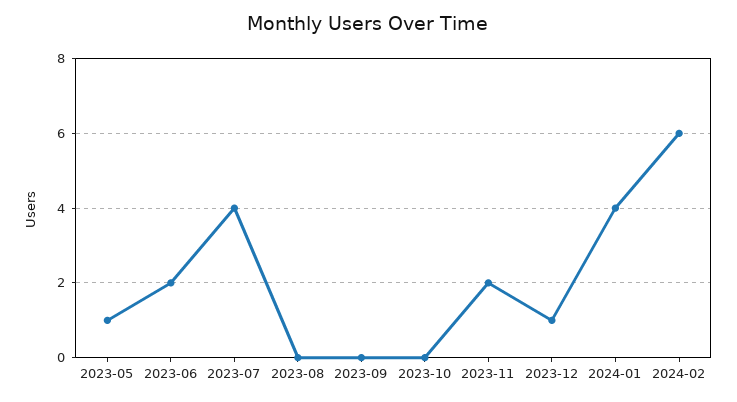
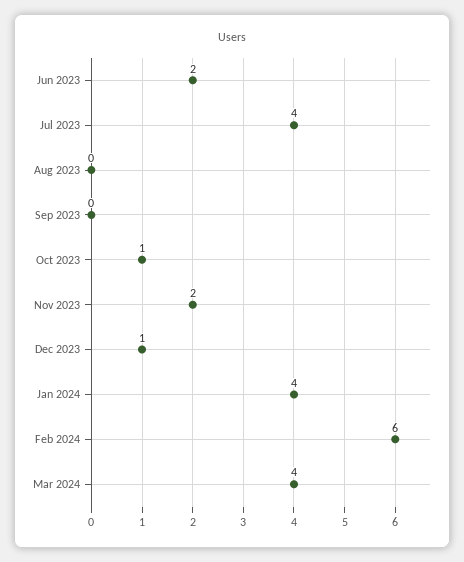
2023-05: 1 -> none
2023-10: 0 -> 1
Mar 2024: none -> 4

